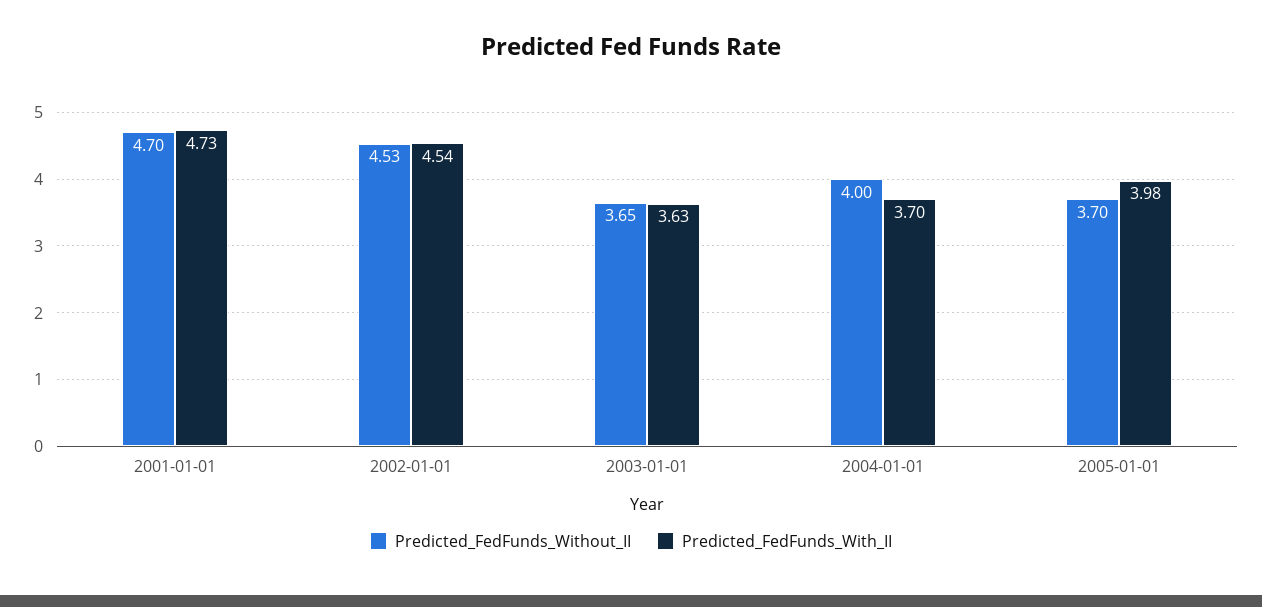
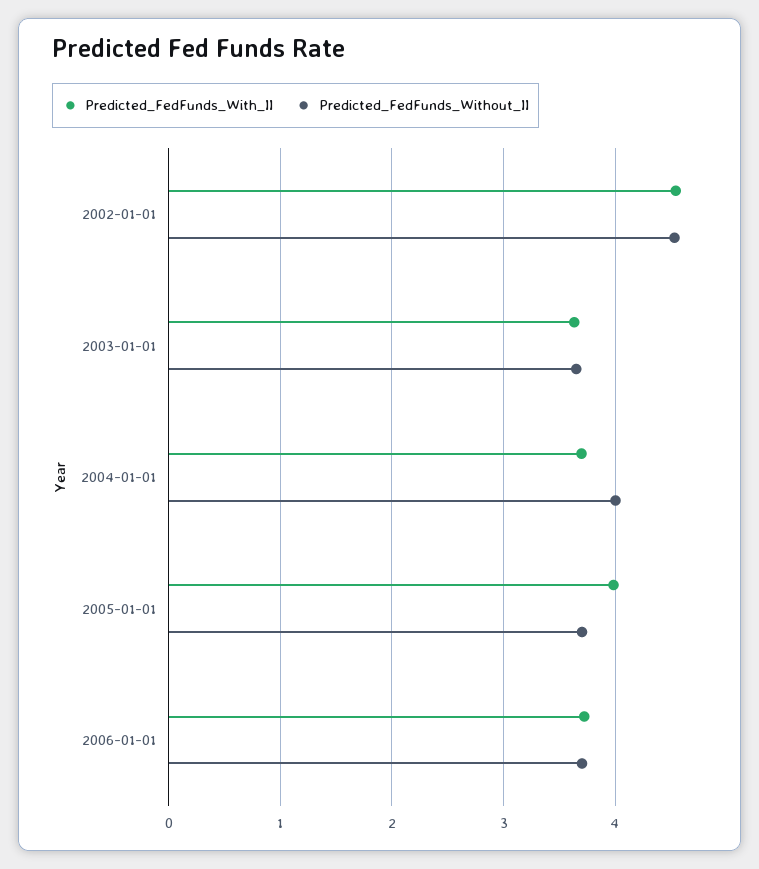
Predicted_FedFunds_Without_II, 2001-01-01: 4.7 -> none
Predicted_FedFunds_With_II, 2001-01-01: 4.73 -> none
Predicted_FedFunds_With_II, 2006-01-01: none -> 3.7
Predicted_FedFunds_Without_II, 2006-01-01: none -> 3.7

